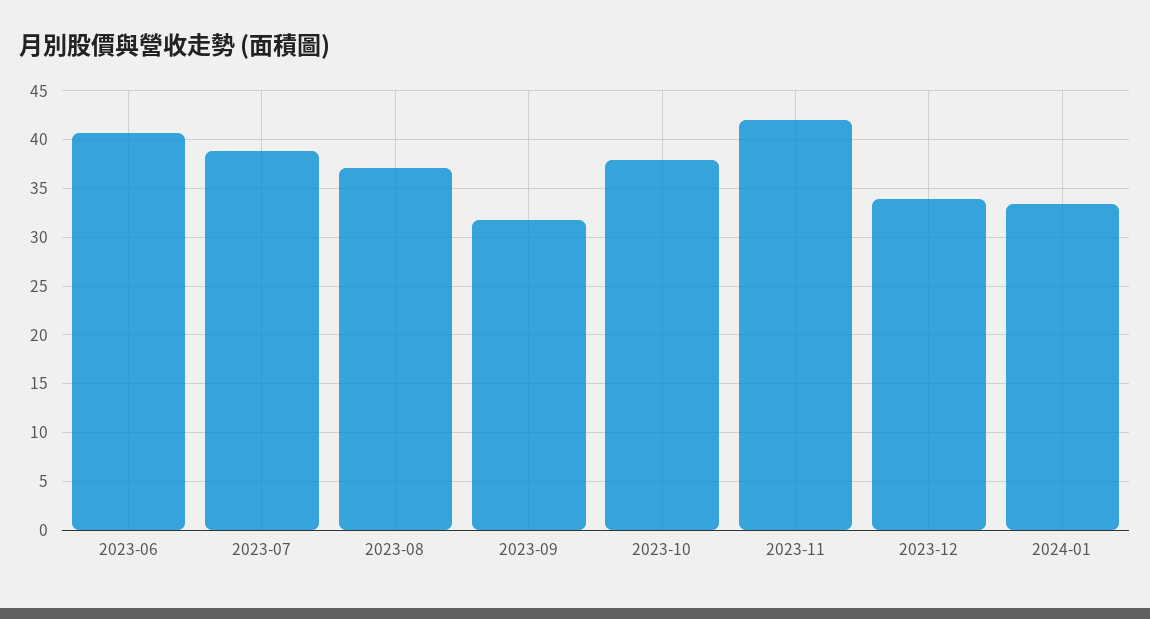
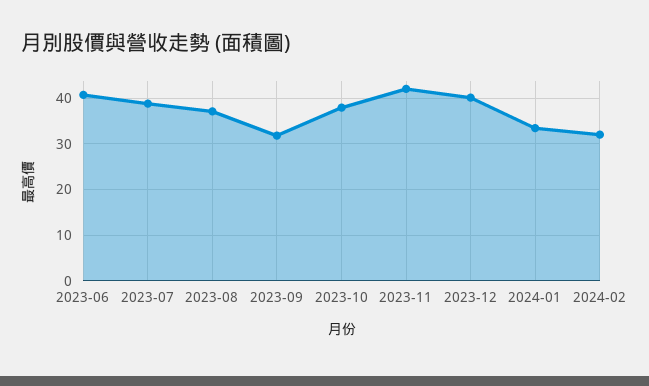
2023-12: 34 -> 40
2024-02: none -> 32

